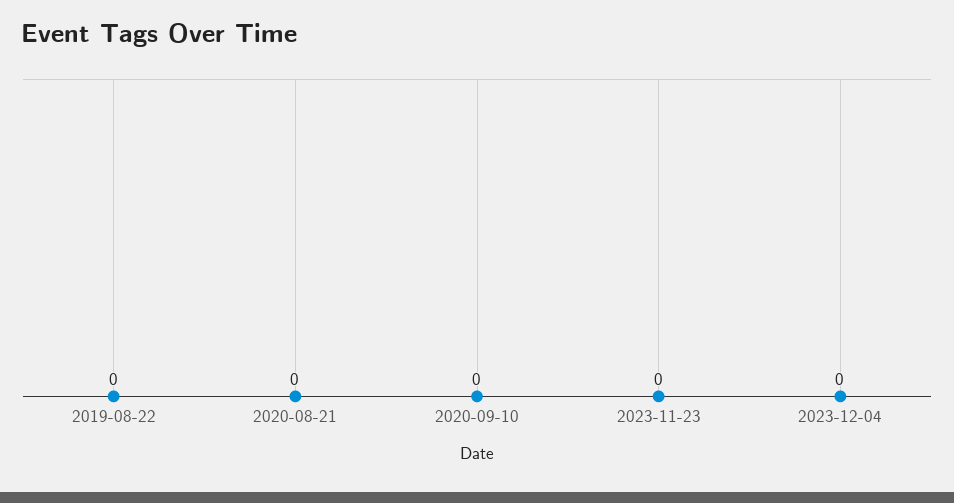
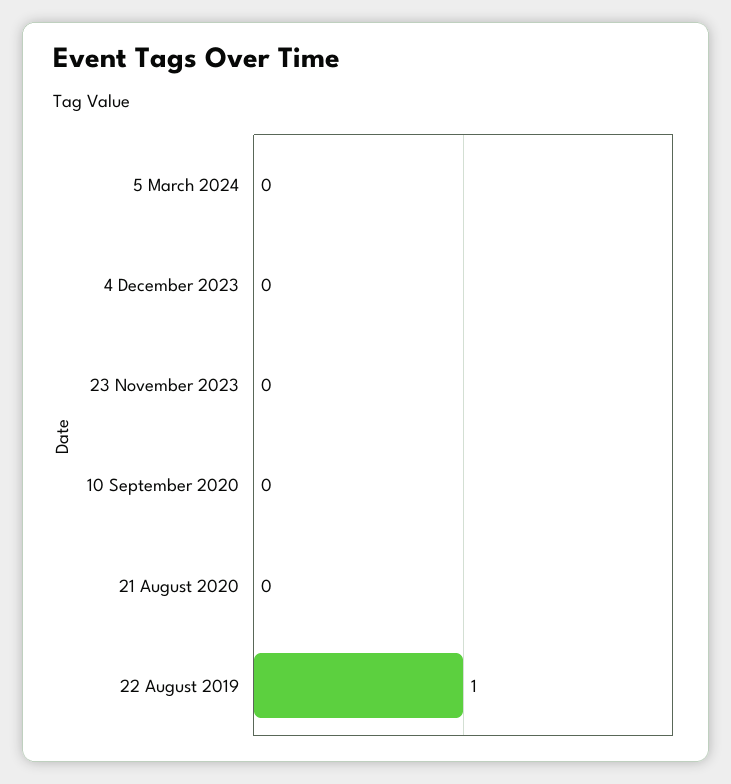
2019-08-22: 0 -> 1
5 March 2024: none -> 0

